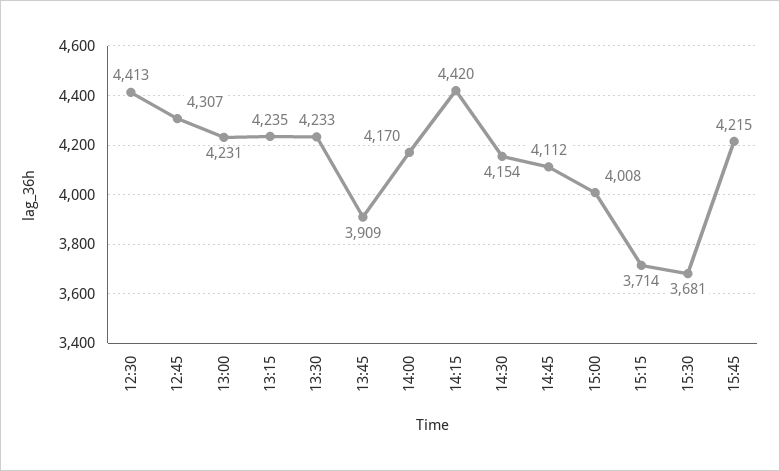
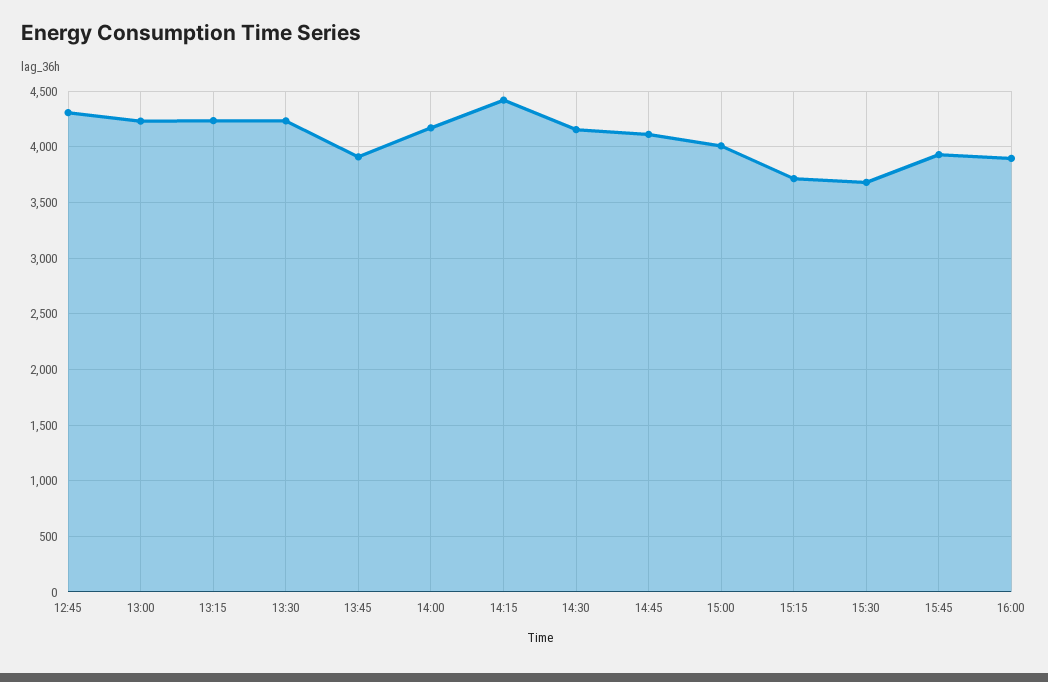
12:30: 4413 -> none
15:45: 4215 -> 3900
16:00: none -> 3900

